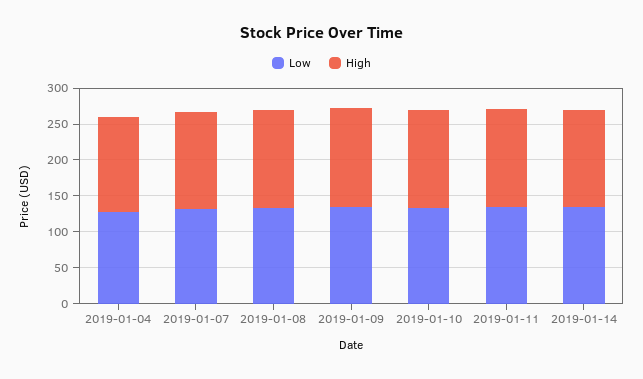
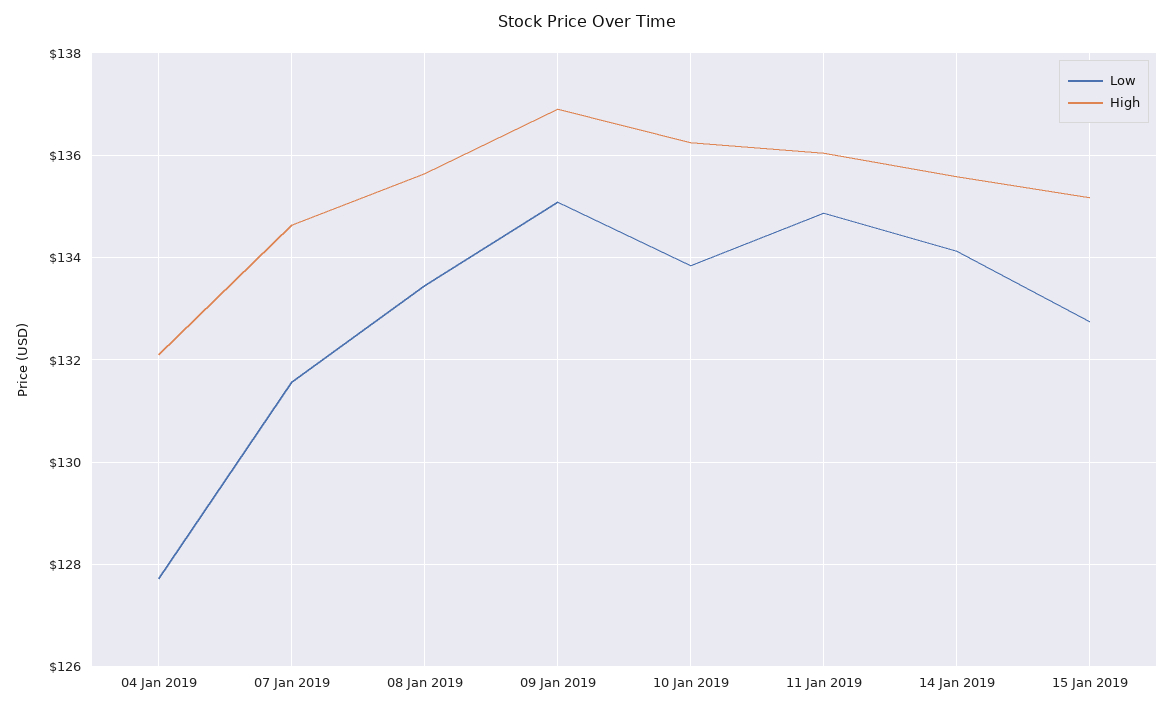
Low, 15 Jan 2019: none -> 132.8
High, 15 Jan 2019: none -> 135.2

